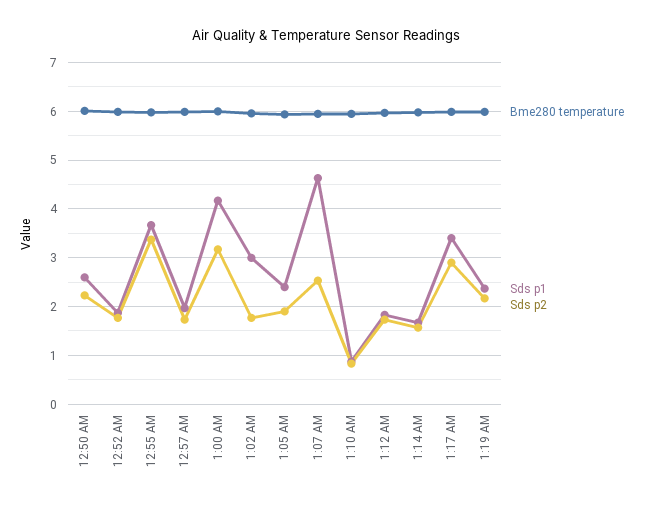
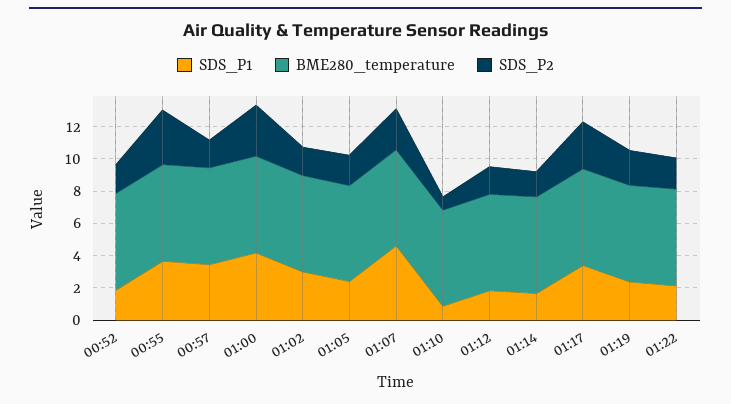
Bme280 temperature, 12:50 AM: 6 -> none
Sds p1, 12:50 AM: 2.6 -> none
Sds p2, 12:50 AM: 2.2 -> none
Sds p1, 12:57 AM: 2 -> 3.5
Sds p1, 01:22: none -> 2
Bme280 temperature, 01:22: none -> 6
Sds p2, 01:22: none -> 2

